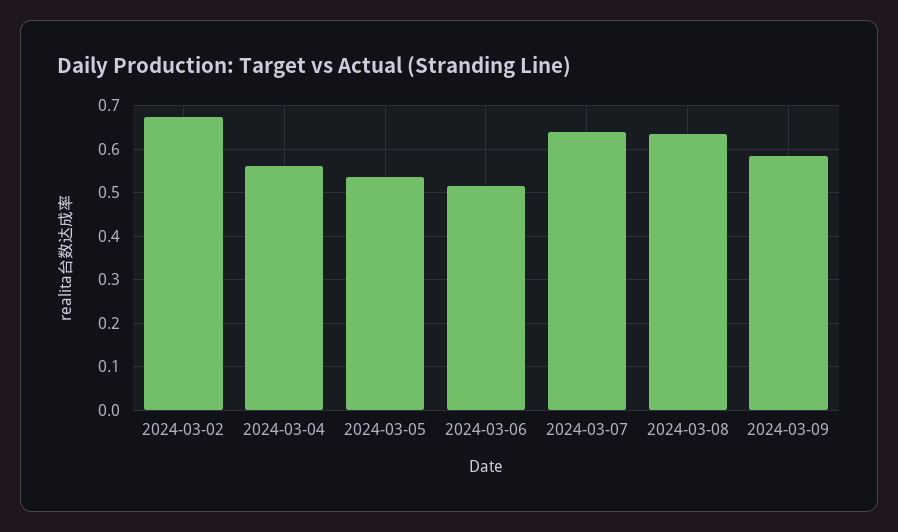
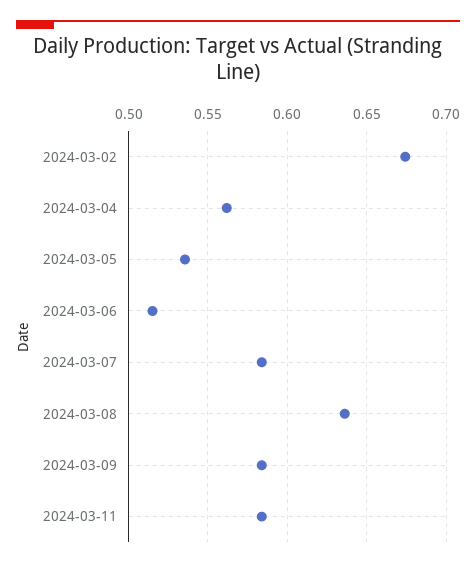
2024-03-07: 0.64 -> 0.585
2024-03-11: none -> 0.585

